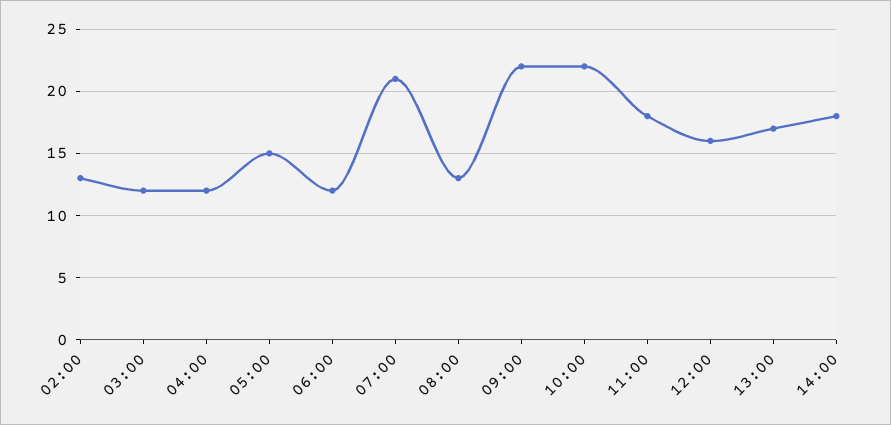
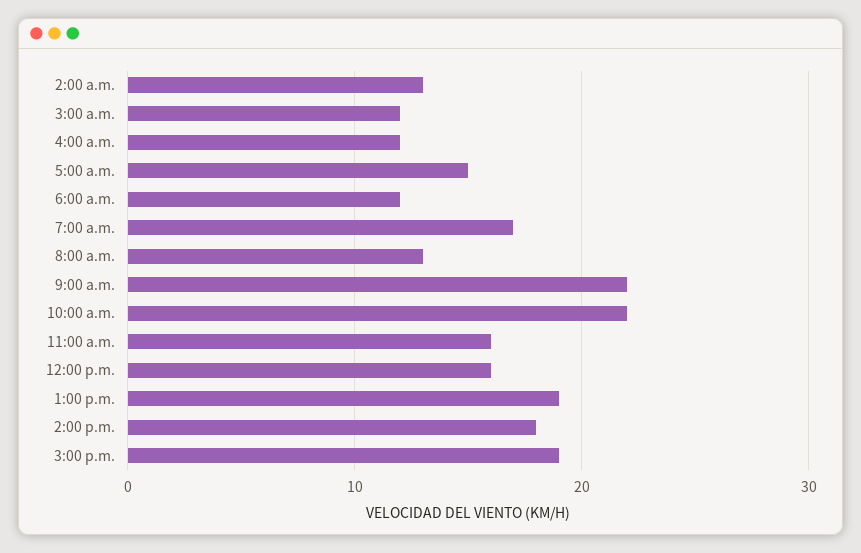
07:00: 21 -> 17
11:00: 18 -> 16
13:00: 17 -> 19
3:00 p.m.: none -> 19

